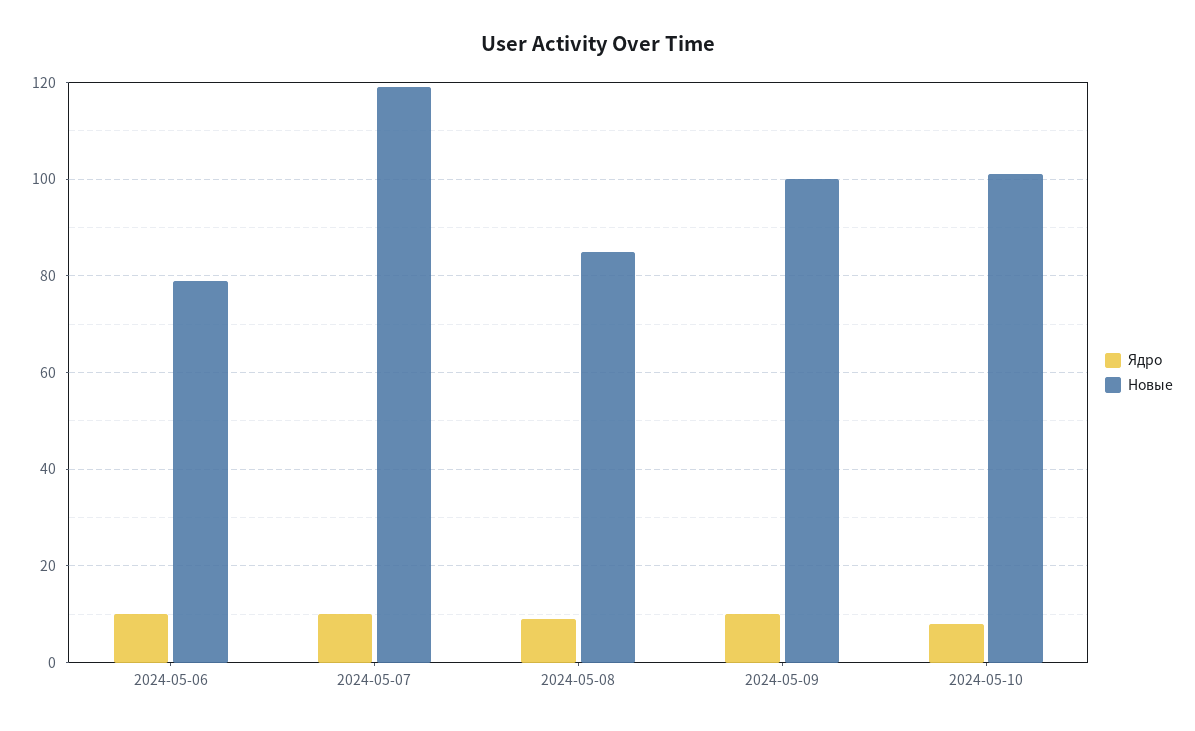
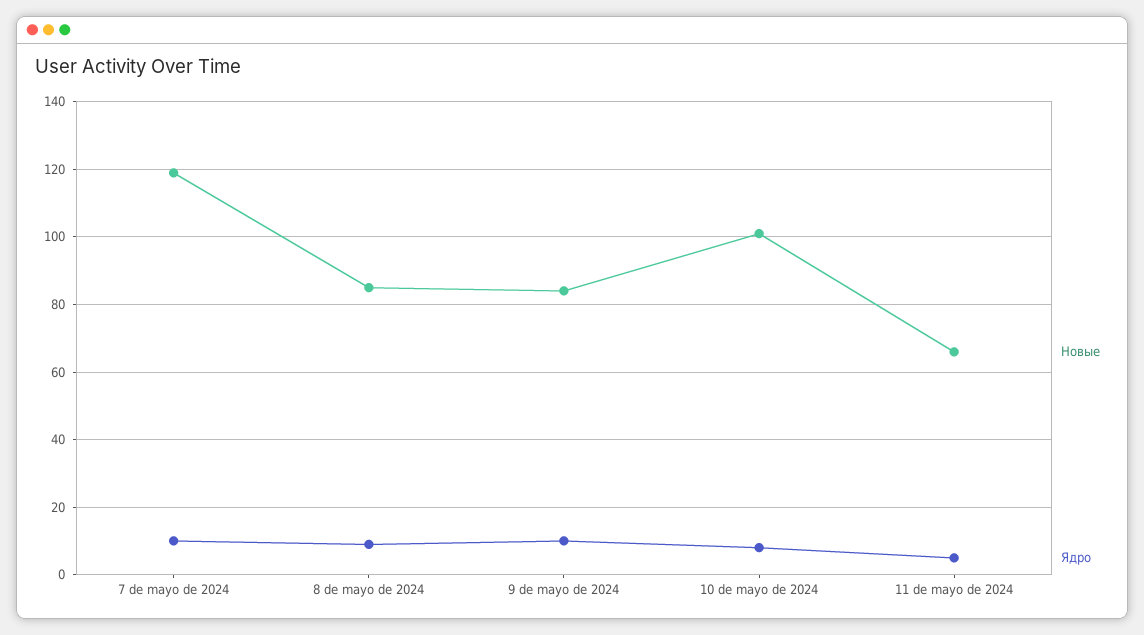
Ядро, 2024-05-06: 10 -> none
Новые, 2024-05-06: 80 -> none
Новые, 2024-05-09: 100 -> 85
Новые, 11 de mayo de 2024: none -> 65
Ядро, 11 de mayo de 2024: none -> 5

